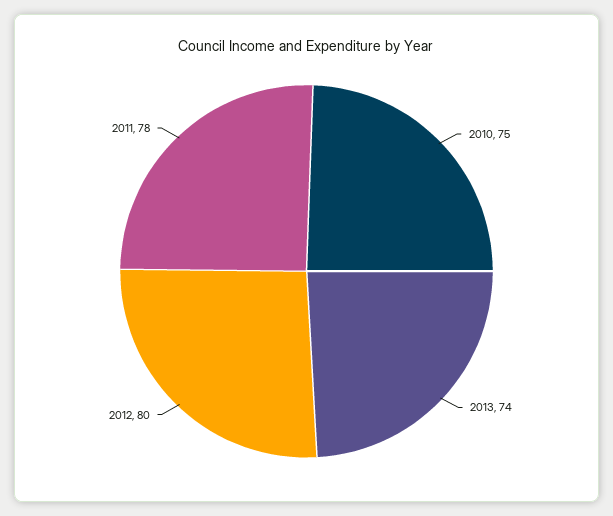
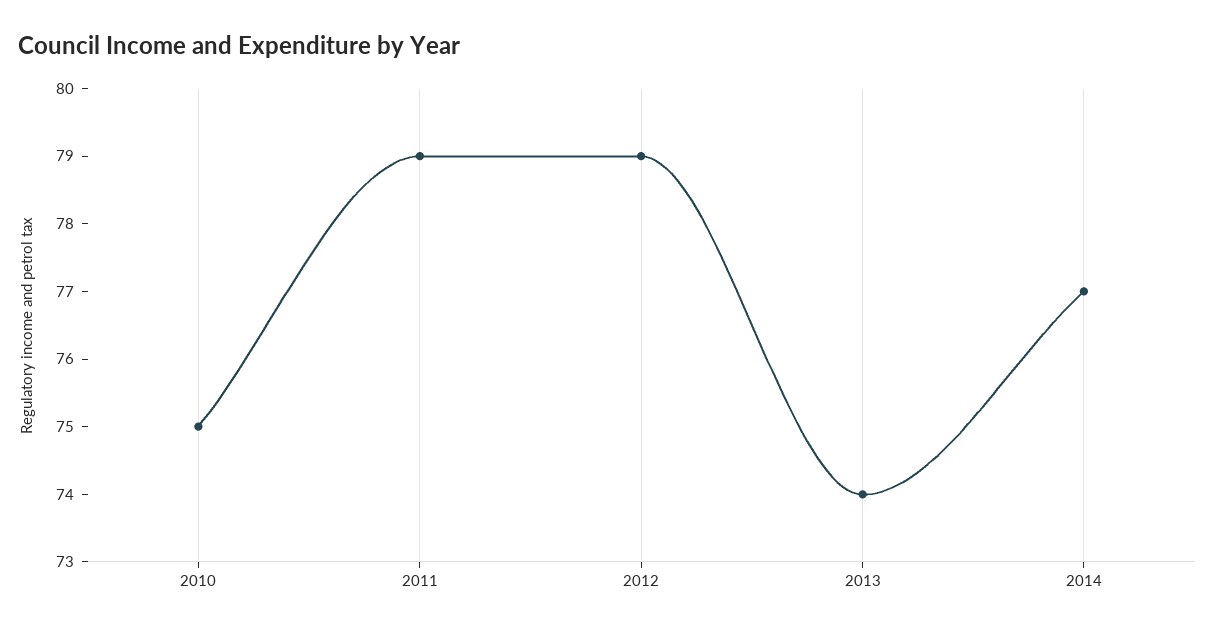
2012: 80 -> 79
2011: 78 -> 79
2014: none -> 77

